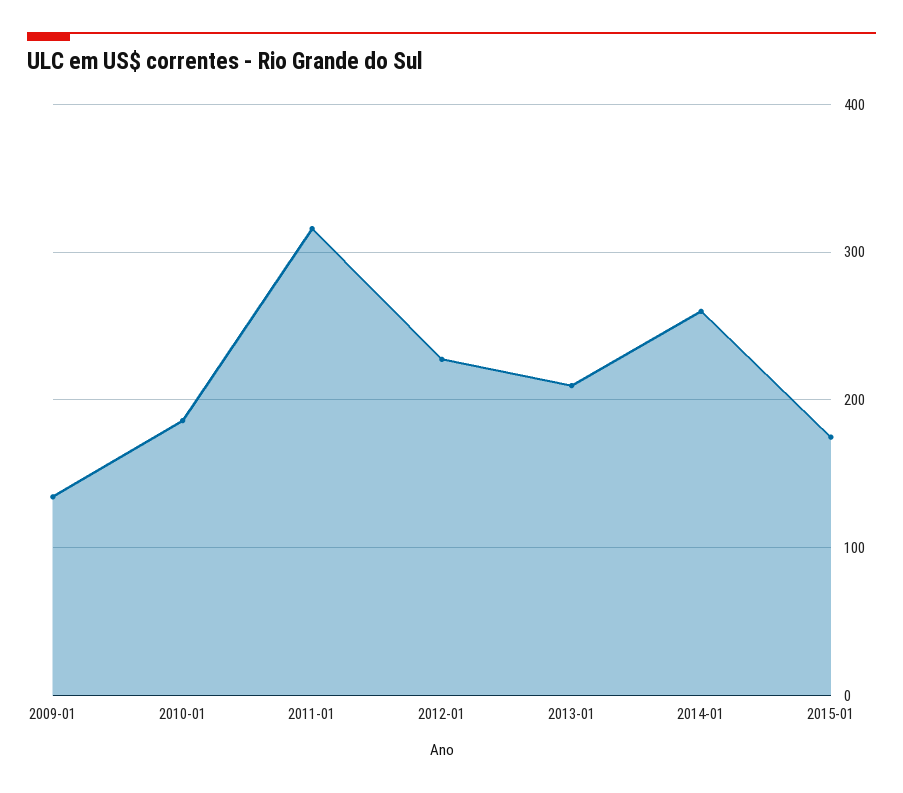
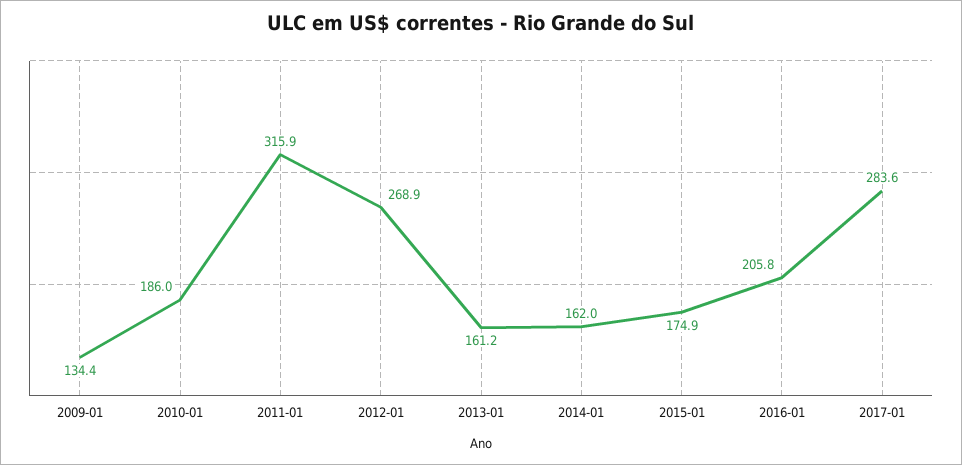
2012-01: 230 -> 268.9
2013-01: 210 -> 161.2
2014-01: 260 -> 162
2016-01: none -> 205.8
2017-01: none -> 283.6

